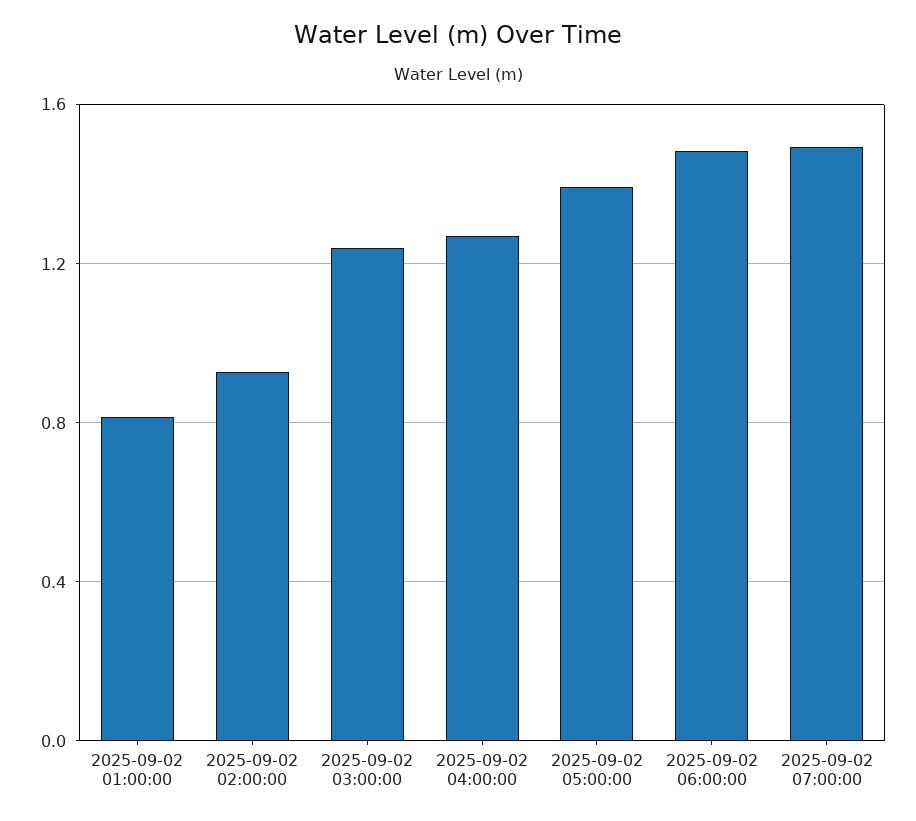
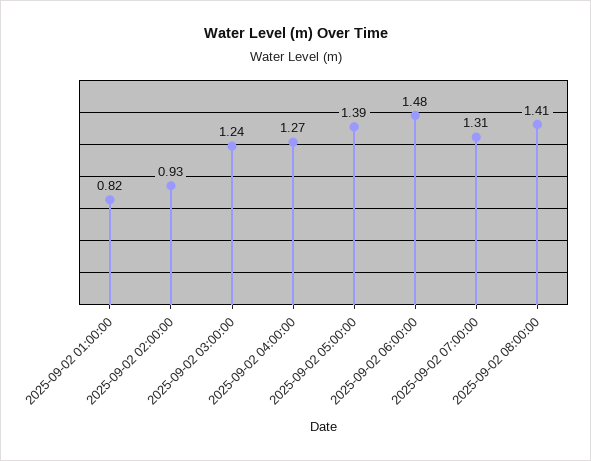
2025-09-02 07:00:00: 1.5 -> 1.31
2025-09-02 08:00:00: none -> 1.41

